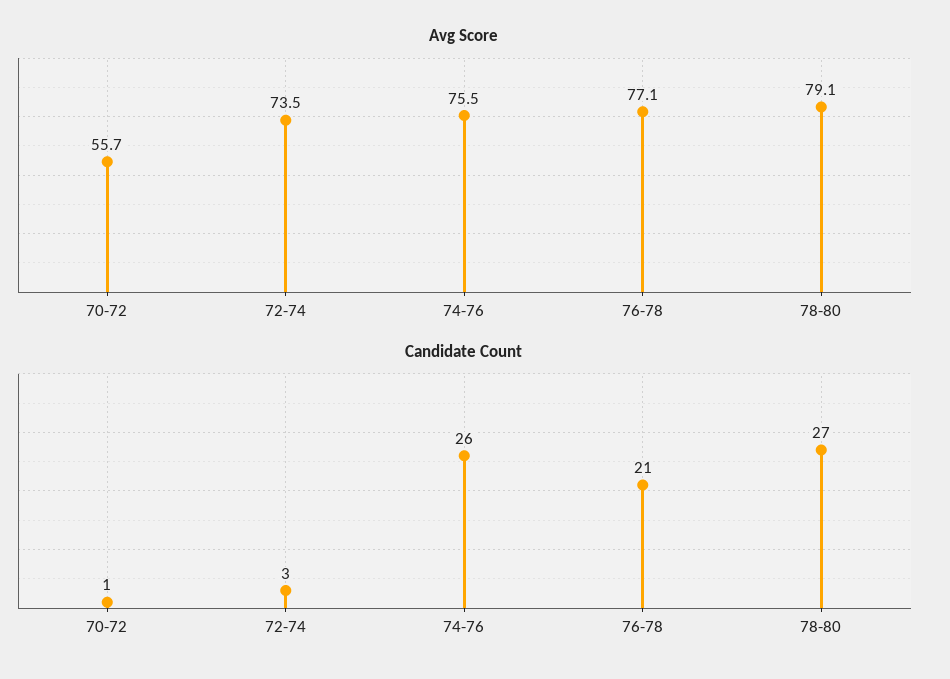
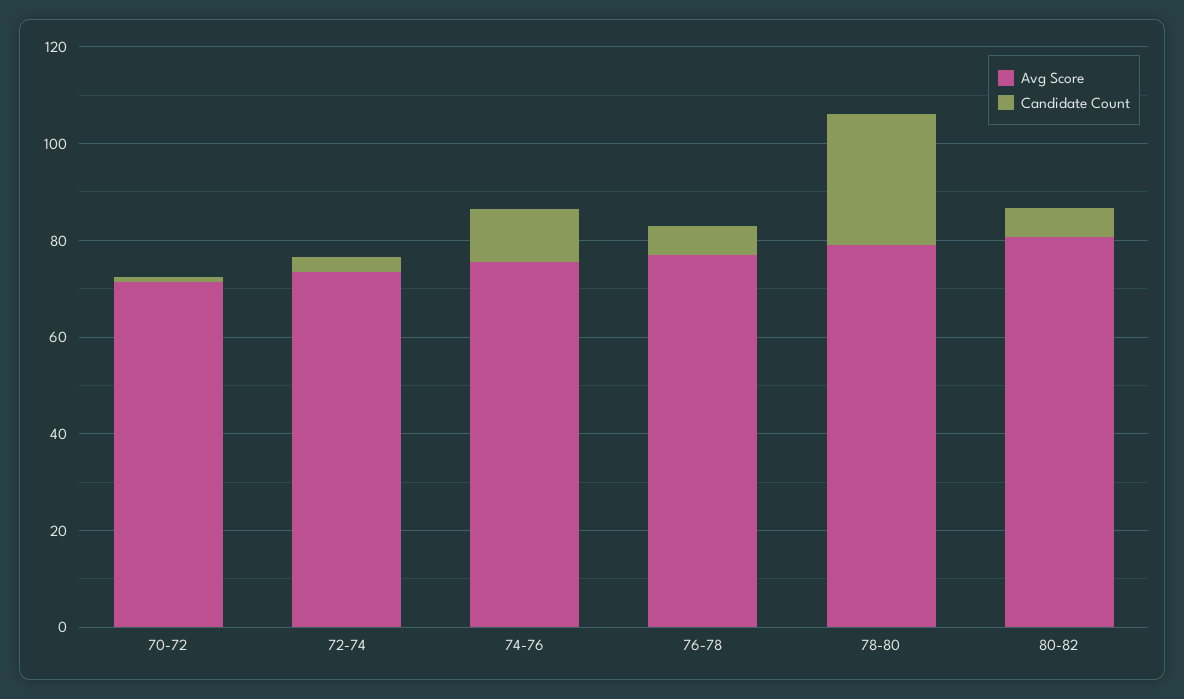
Avg Score, 70-72: 55.7 -> 70
Candidate Count, 74-76: 26 -> 10
Candidate Count, 76-78: 21 -> 5
Avg Score, 80-82: none -> 80
Candidate Count, 80-82: none -> 5

